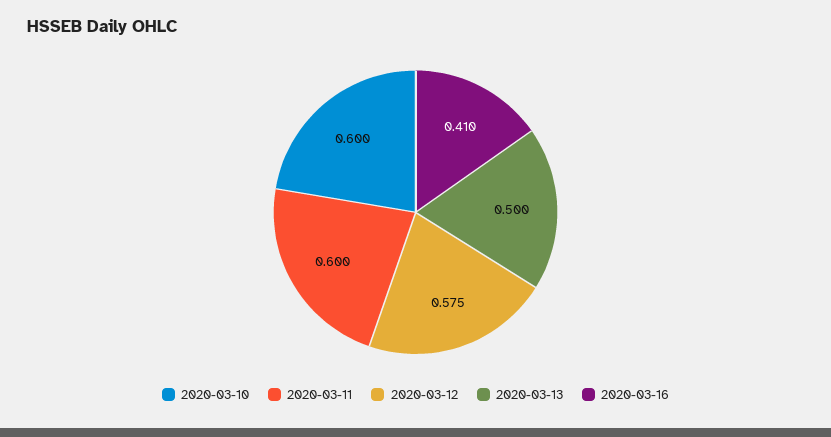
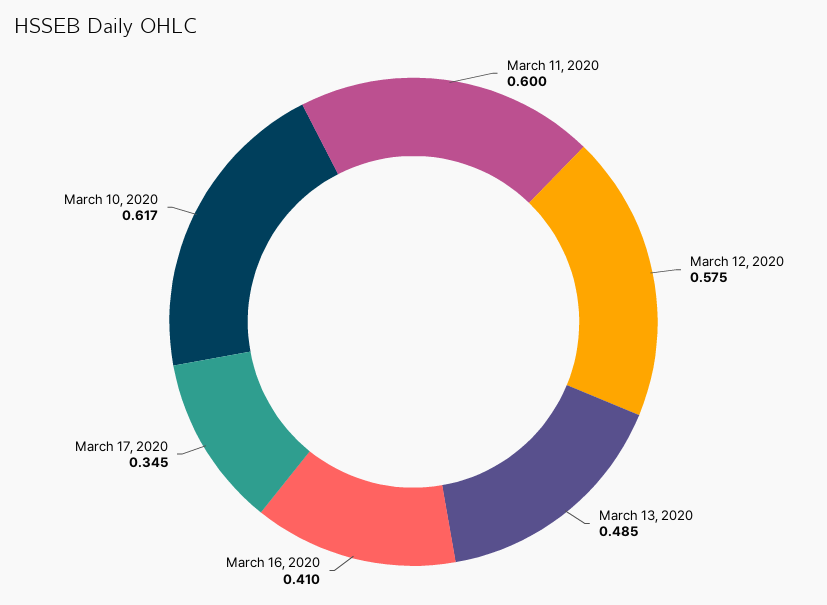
2020-03-10: 0.6 -> 0.617
2020-03-13: 0.5 -> 0.485
March 17, 2020: none -> 0.345

